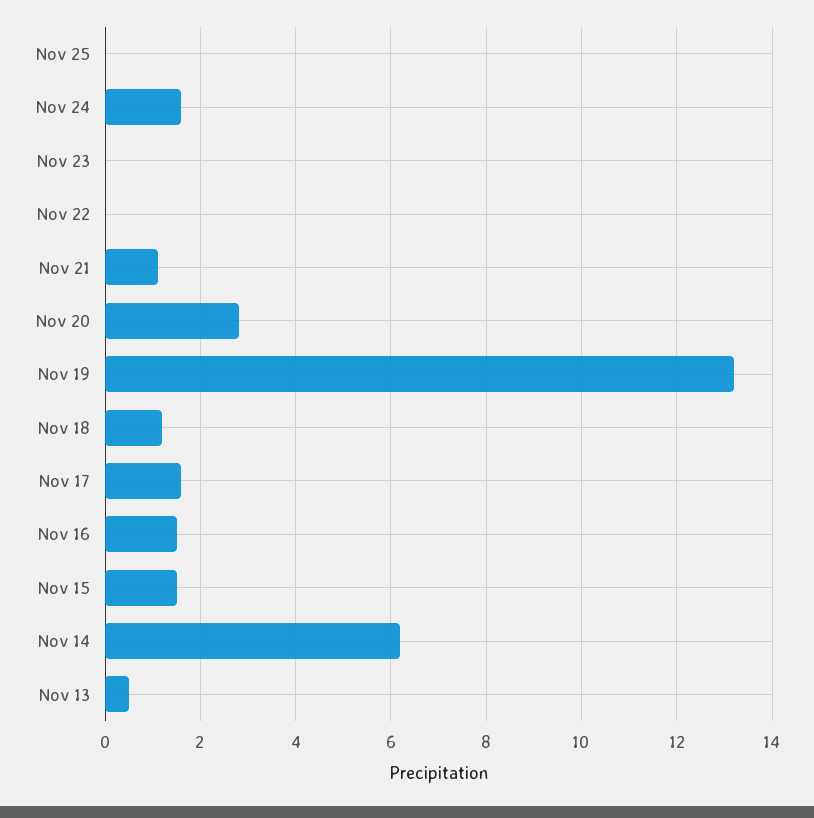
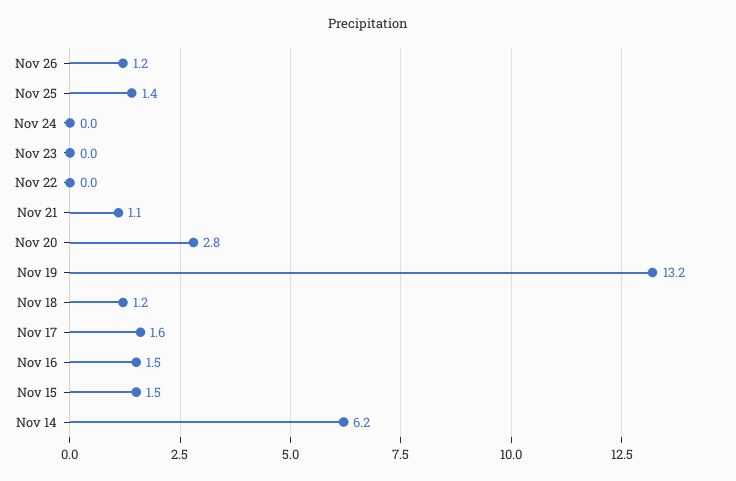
Nov 25: 0 -> 1.4
Nov 24: 1.5 -> 0
Nov 13: 0.5 -> none
Nov 26: none -> 1.2

